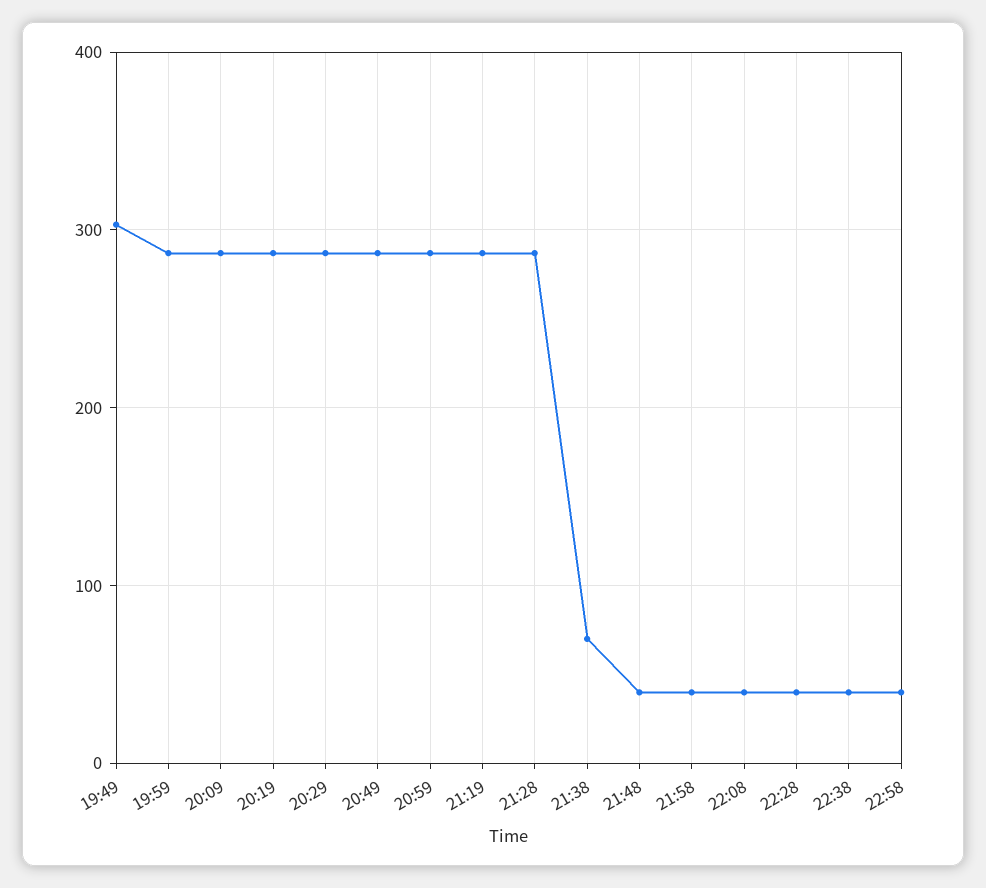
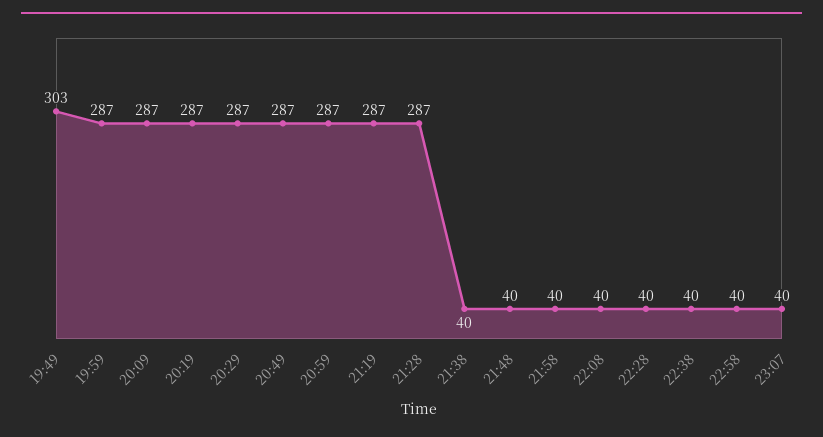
21:38: 70 -> 40
23:07: none -> 40

